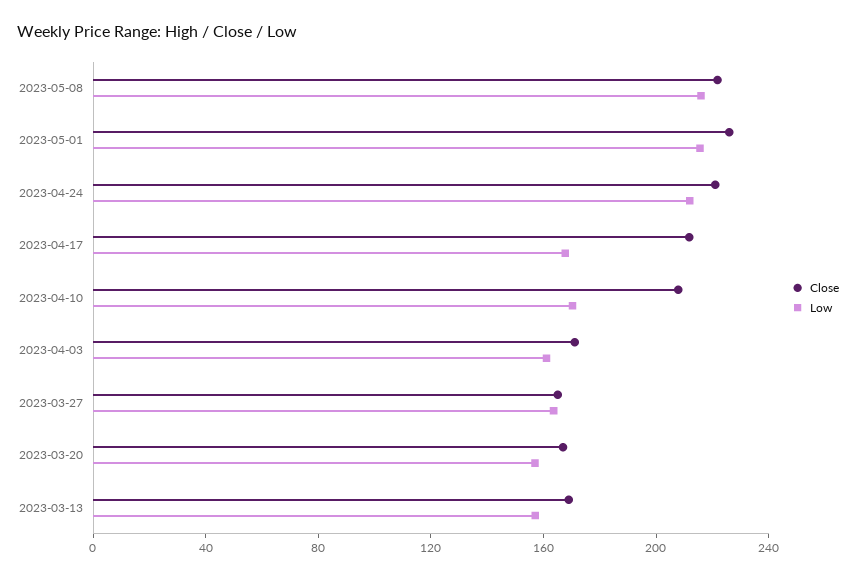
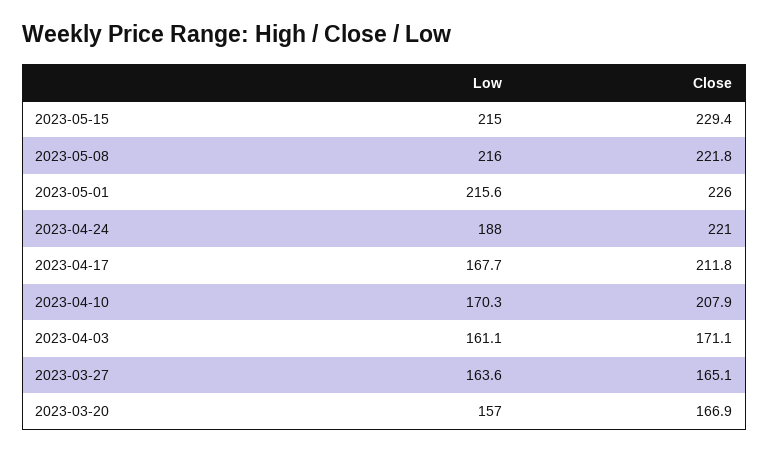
Low, 2023-04-24: 210 -> 188
Close, 2023-03-13: 170 -> none
Low, 2023-03-13: 160 -> none
Low, 2023-05-15: none -> 215
Close, 2023-05-15: none -> 229.4

